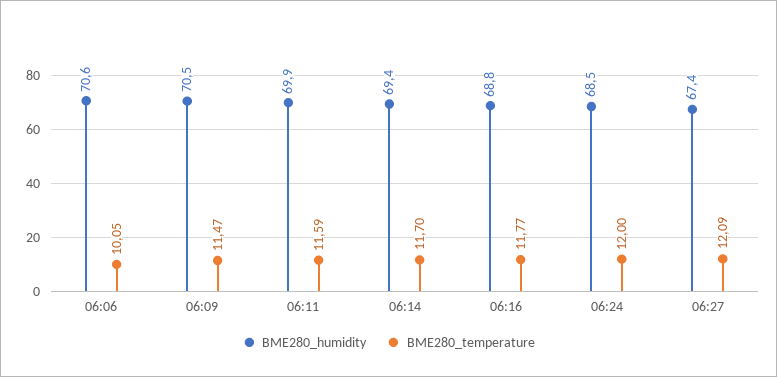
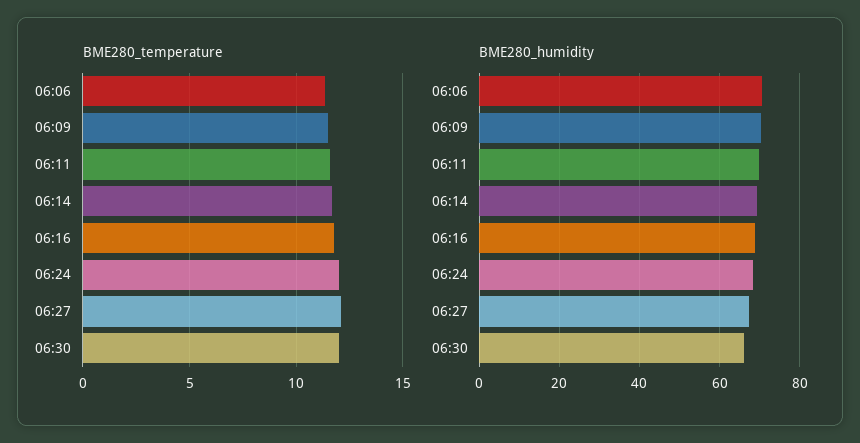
BME280_temperature, 06:06: 10.05 -> 11.5
BME280_temperature, 06:30: none -> 12
BME280_humidity, 06:30: none -> 66

